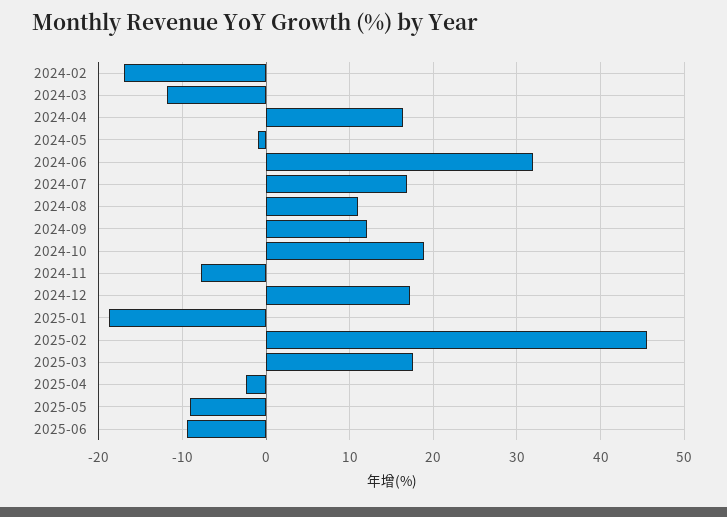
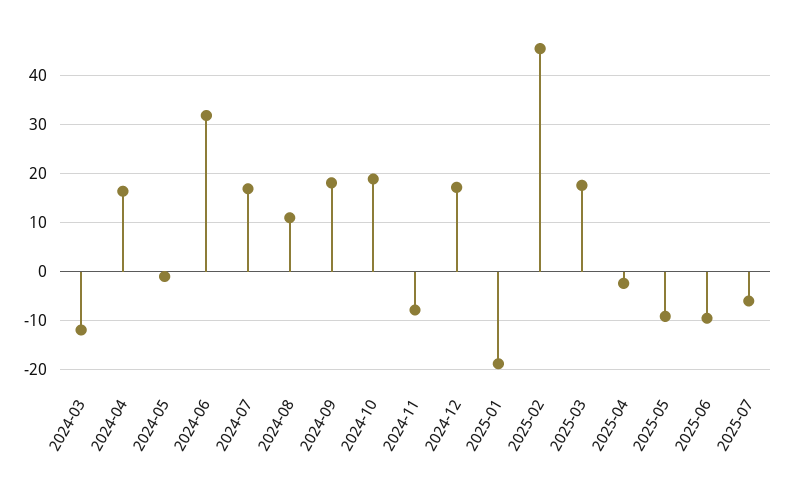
2024-02: -17 -> none
2024-09: 12 -> 18
2025-07: none -> -6

